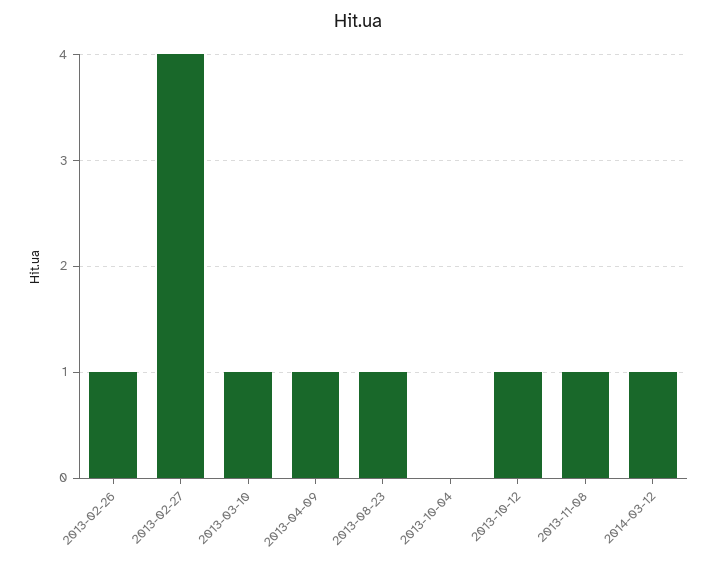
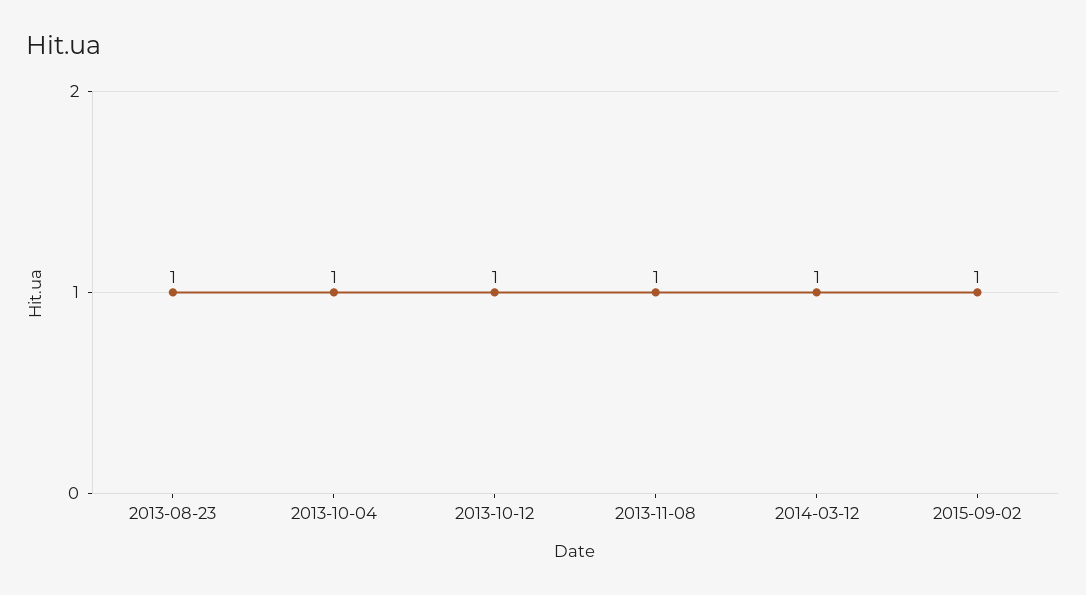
2013-02-26: 1 -> none
2013-02-27: 4 -> none
2013-03-10: 1 -> none
2013-04-09: 1 -> none
2013-10-04: 0 -> 1
2015-09-02: none -> 1

